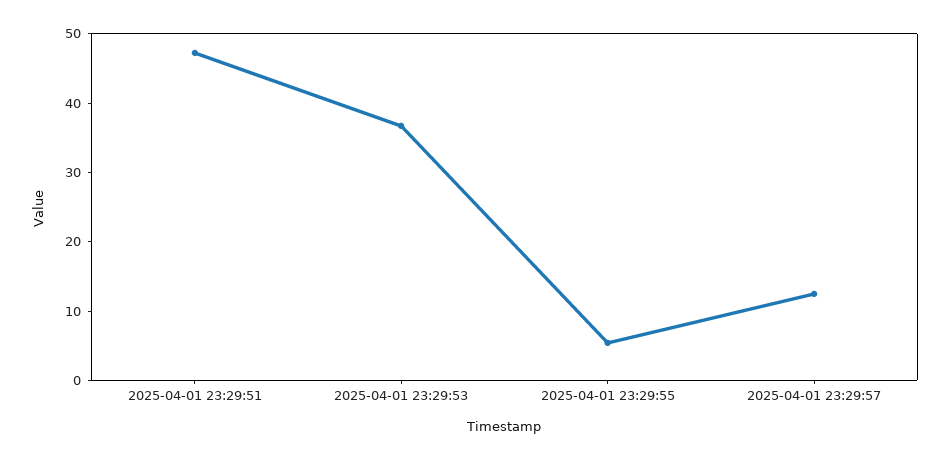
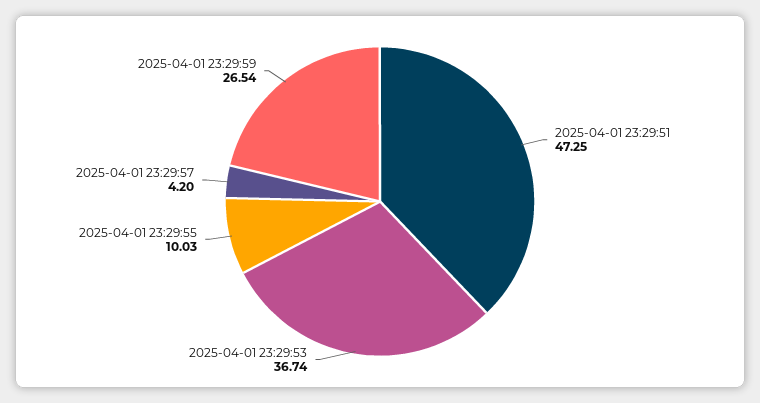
2025-04-01 23:29:55: 6 -> 10.03
2025-04-01 23:29:57: 12 -> 4.2
2025-04-01 23:29:59: none -> 26.54

